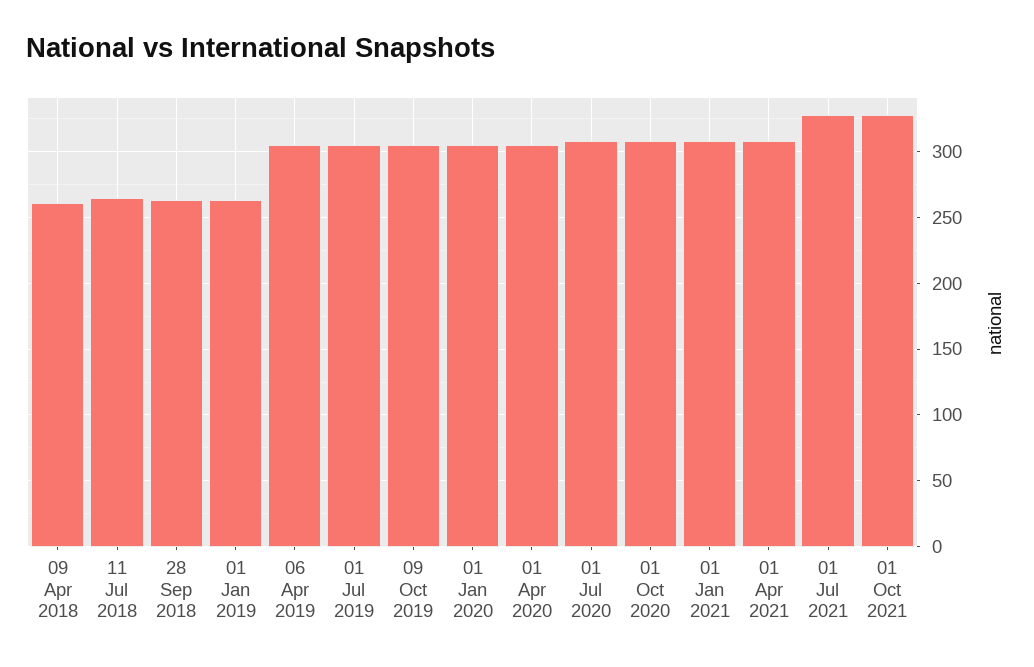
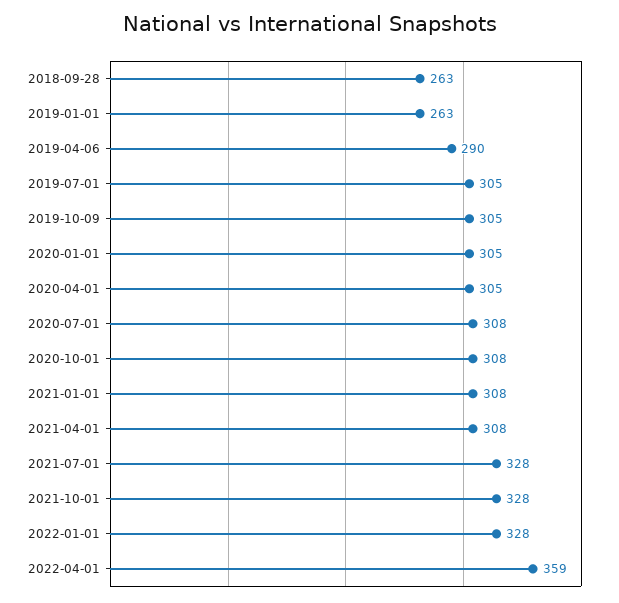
09 Apr 2018: 260 -> none
11 Jul 2018: 265 -> none
06 Apr 2019: 305 -> 290
2022-01-01: none -> 328
2022-04-01: none -> 359

